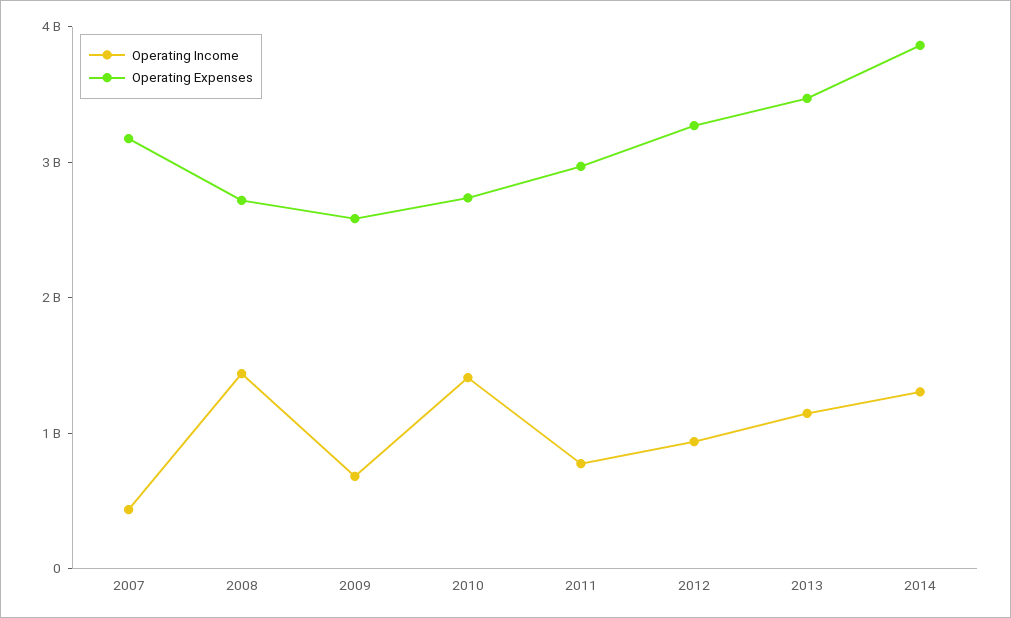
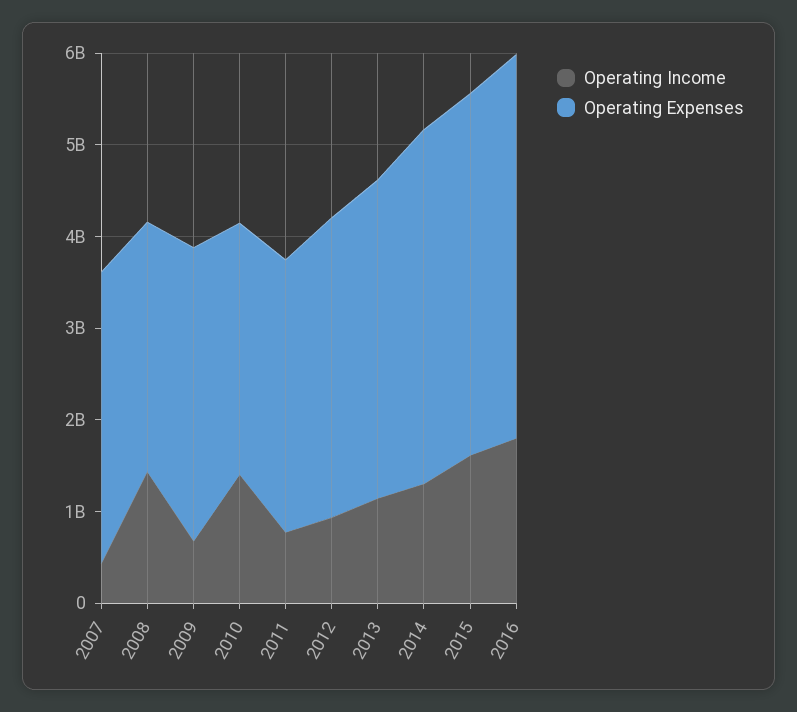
Operating Expenses, 2009: 2600000000 -> 3200000000
Operating Income, 2015: none -> 1600000000
Operating Expenses, 2015: none -> 4000000000
Operating Income, 2016: none -> 1800000000
Operating Expenses, 2016: none -> 4200000000

